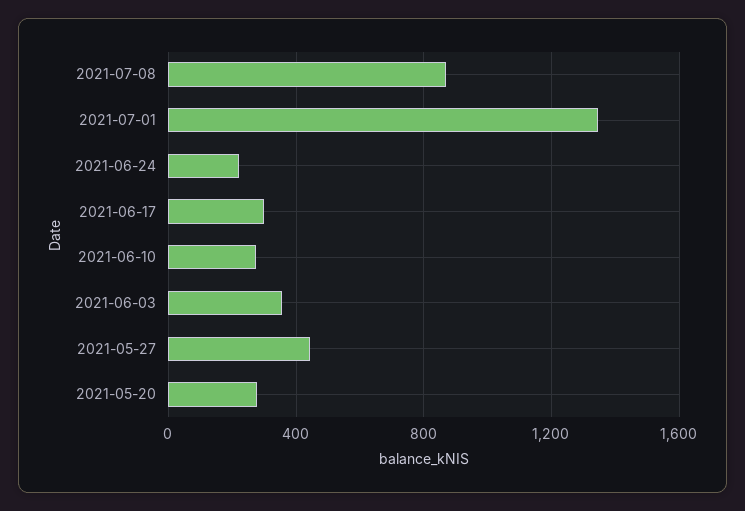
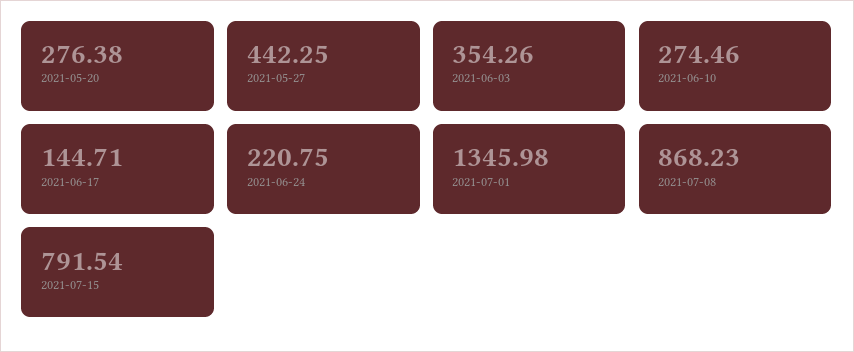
2021-06-17: 300 -> 144.71
2021-07-15: none -> 791.54

